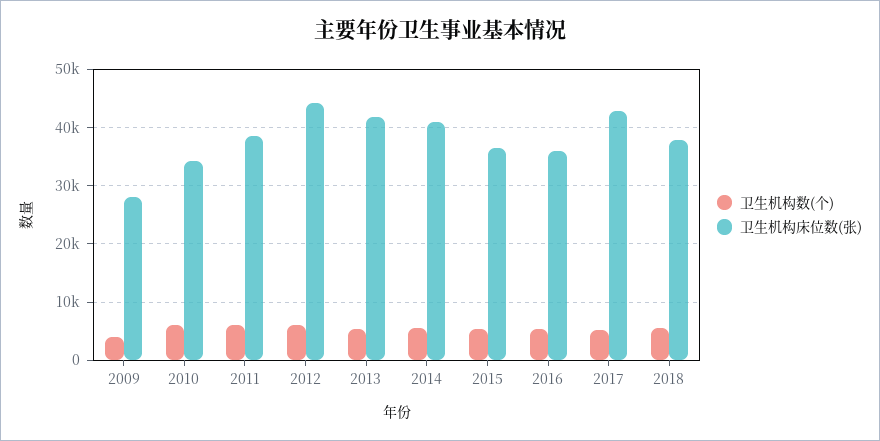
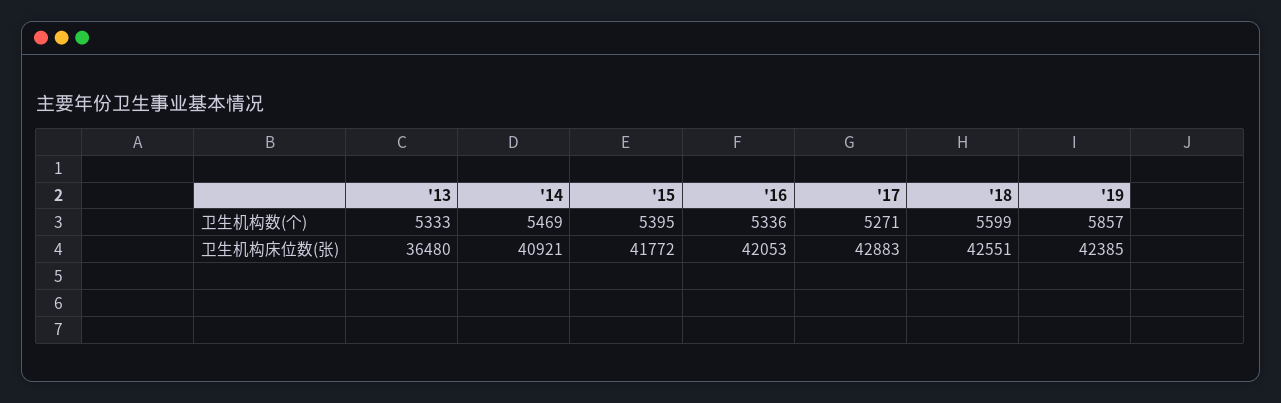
卫生机构数(个), 2009: 4000 -> none
卫生机构床位数(张), 2009: 28000 -> none
卫生机构数(个), 2010: 6000 -> none
卫生机构床位数(张), 2010: 34000 -> none
卫生机构数(个), 2011: 6000 -> none
卫生机构床位数(张), 2011: 38000 -> none
卫生机构数(个), 2012: 6000 -> none
卫生机构床位数(张), 2012: 44000 -> none
卫生机构床位数(张), 2013: 42000 -> 36480
卫生机构床位数(张), 2015: 36000 -> 41772
卫生机构床位数(张), 2016: 36000 -> 42053
卫生机构床位数(张), 2018: 38000 -> 42551
卫生机构数(个), '19: none -> 5857
卫生机构床位数(张), '19: none -> 42385

